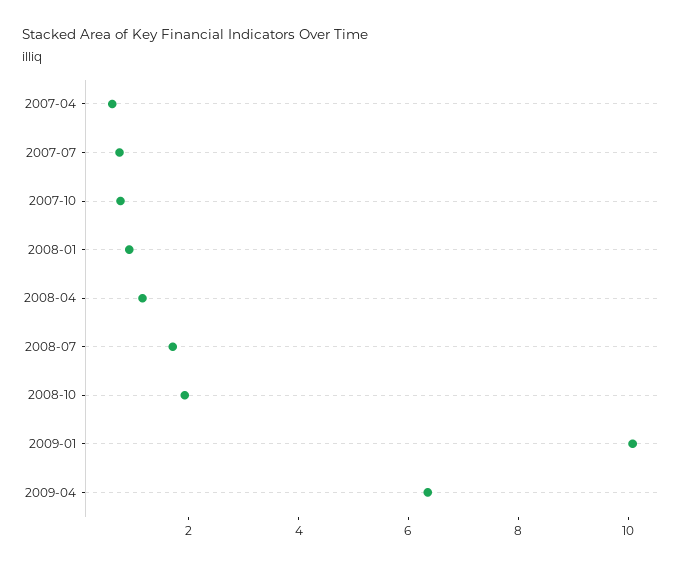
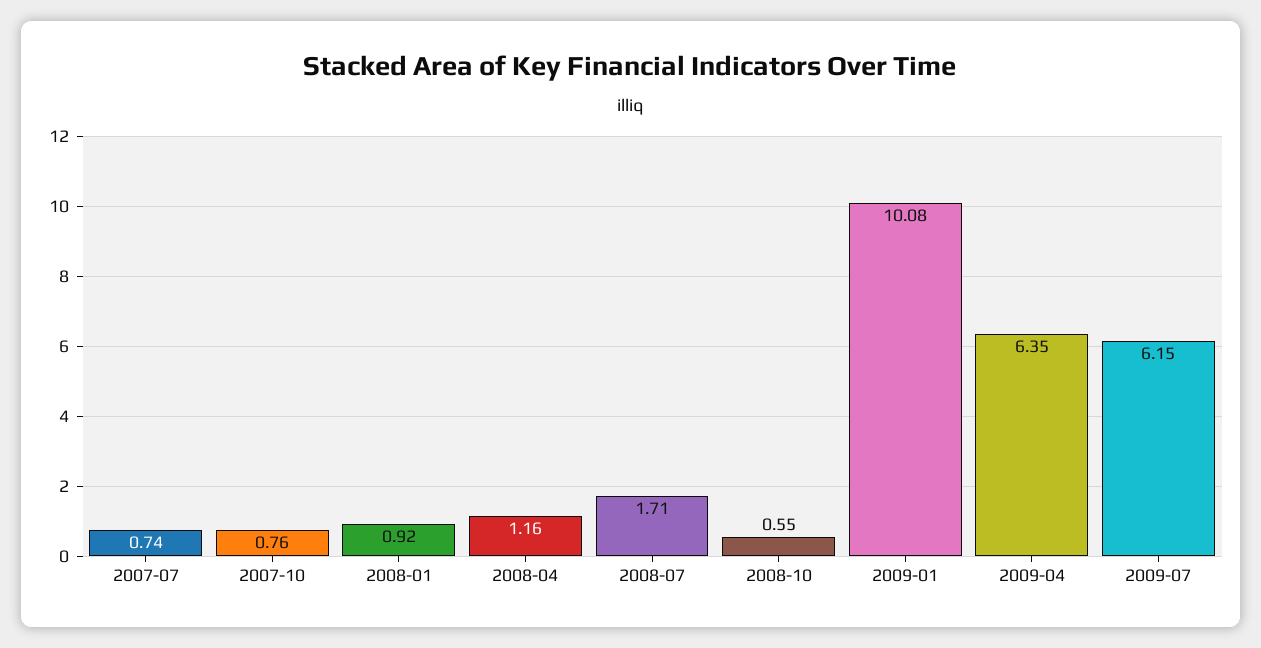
2007-04: 0.5 -> none
2008-10: 2 -> 0.55
2009-07: none -> 6.15

